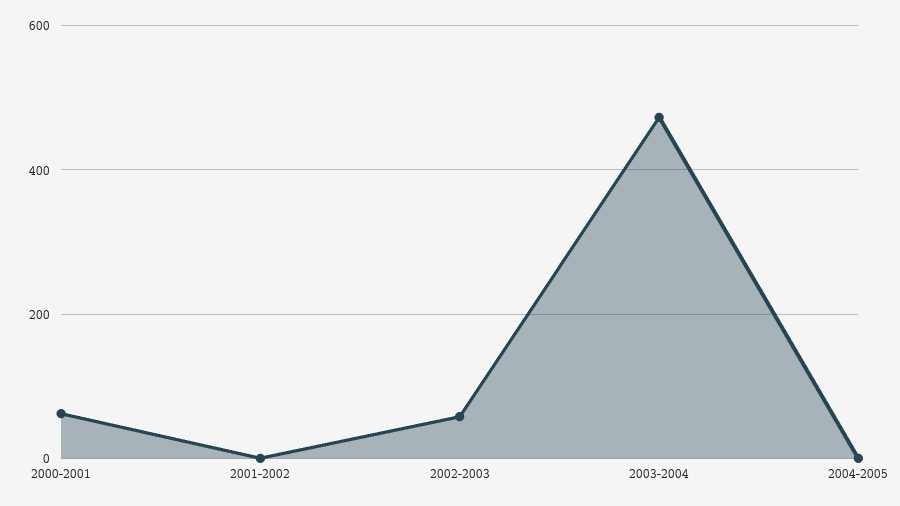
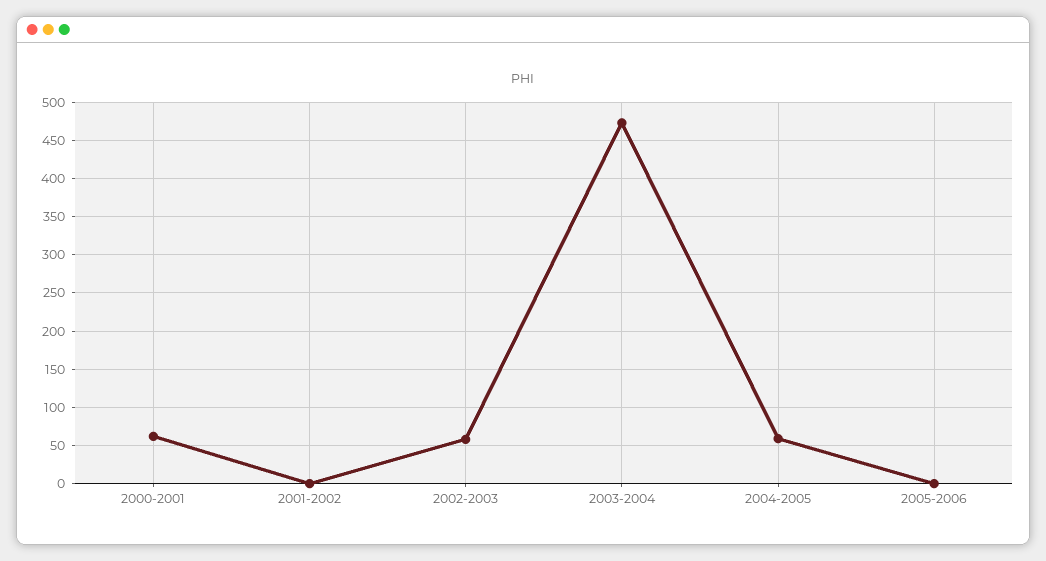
2004-2005: 0 -> 60
2005-2006: none -> 0

